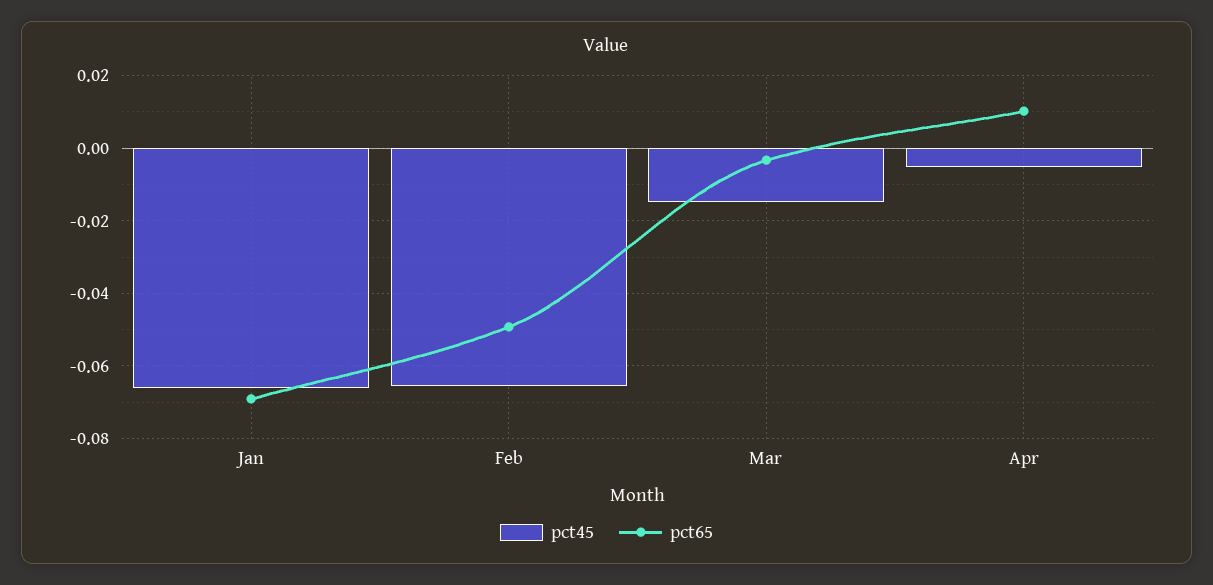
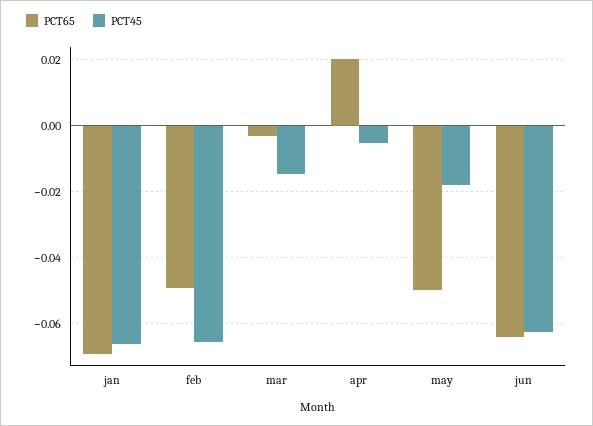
pct65, Apr: 0.01 -> 0.02
pct65, may: none -> -0.05
pct45, may: none -> -0.018
pct65, jun: none -> -0.064
pct45, jun: none -> -0.062

